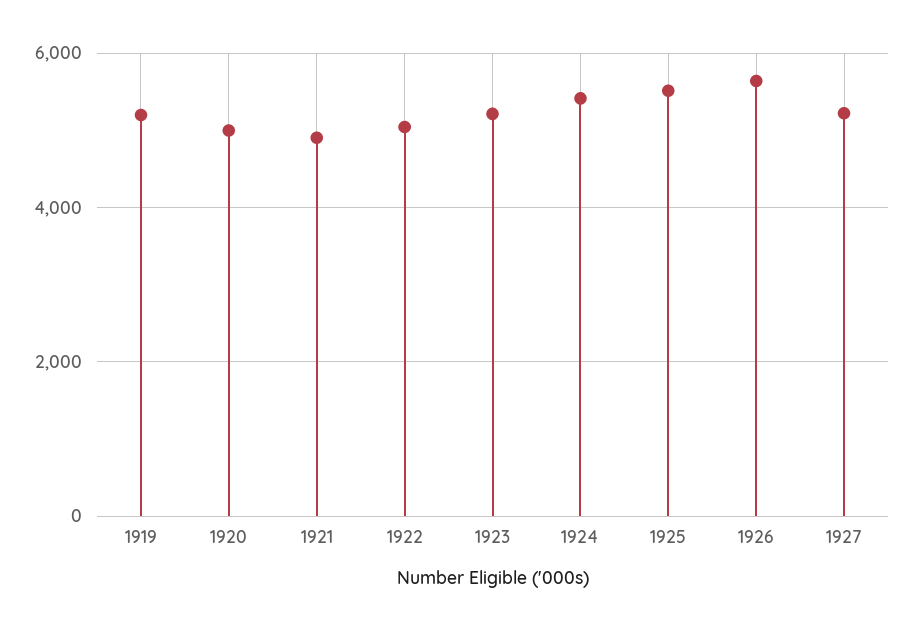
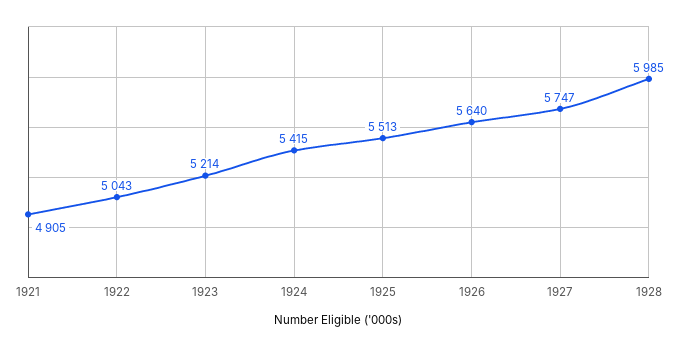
1919: 5200 -> none
1920: 5000 -> none
1927: 5200 -> 5747
1928: none -> 5985

